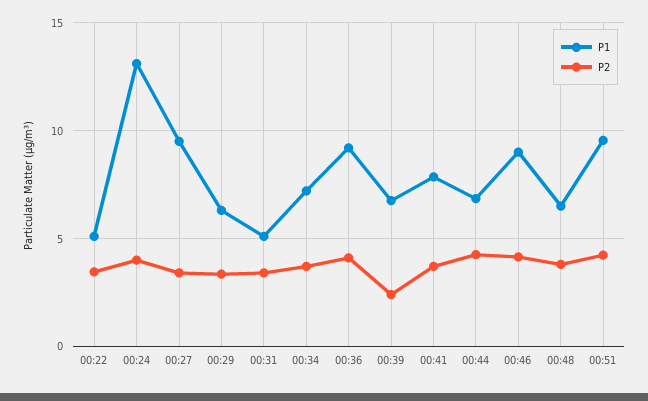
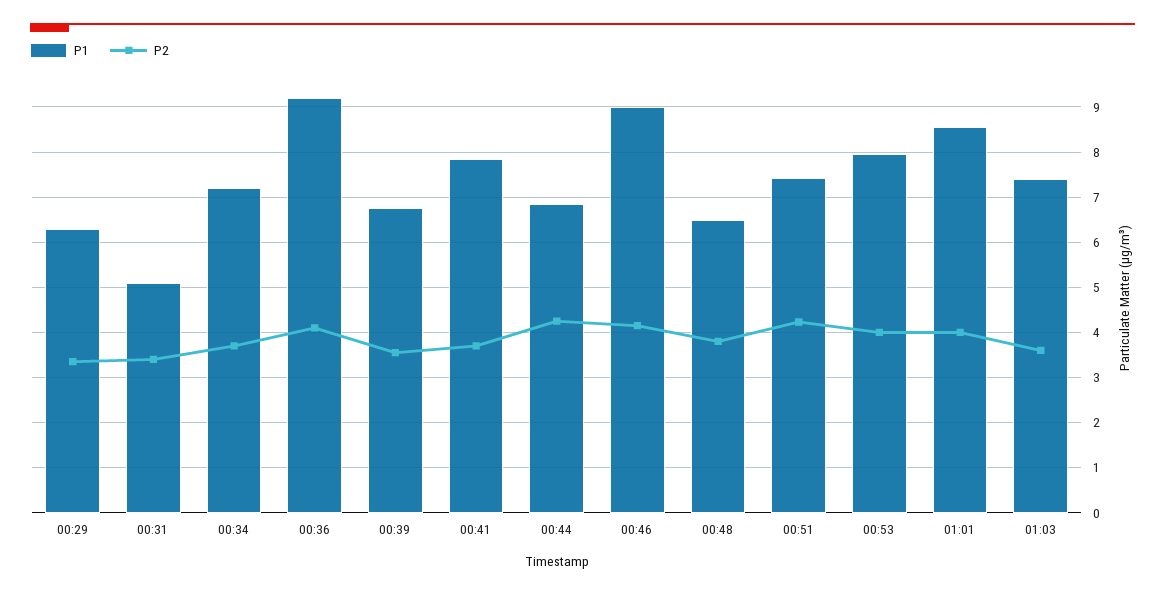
P1, 00:22: 5 -> none
P2, 00:22: 3.5 -> none
P1, 00:24: 13 -> none
P2, 00:24: 4 -> none
P1, 00:27: 9.5 -> none
P2, 00:27: 3.5 -> none
P2, 00:39: 2.5 -> 3.6
P1, 00:51: 9.5 -> 7.4
P1, 00:53: none -> 8
P2, 00:53: none -> 4
P1, 01:01: none -> 8.6
P2, 01:01: none -> 4
P1, 01:03: none -> 7.4
P2, 01:03: none -> 3.6

